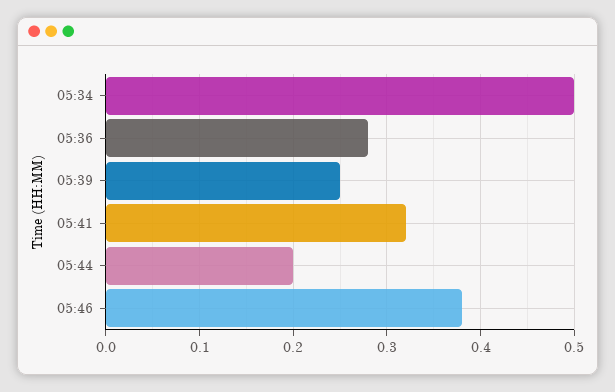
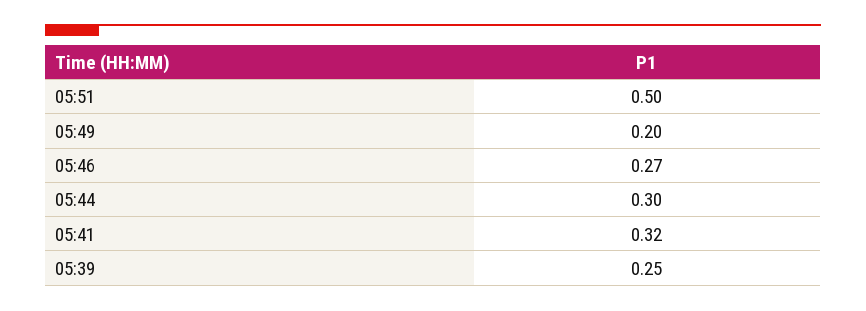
05:34: 0.5 -> none
05:36: 0.28 -> none
05:44: 0.2 -> 0.3
05:46: 0.38 -> 0.27
05:51: none -> 0.5
05:49: none -> 0.2

